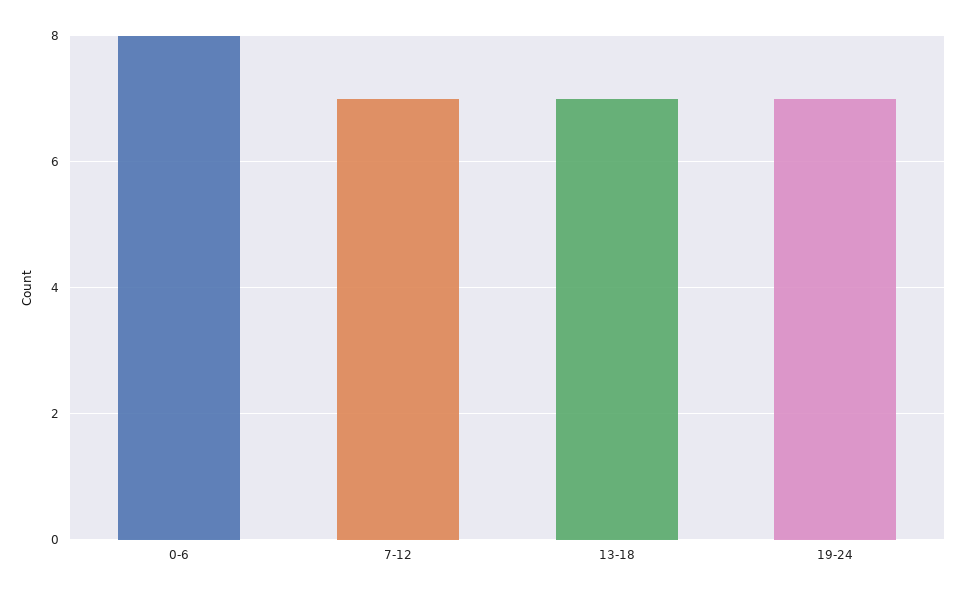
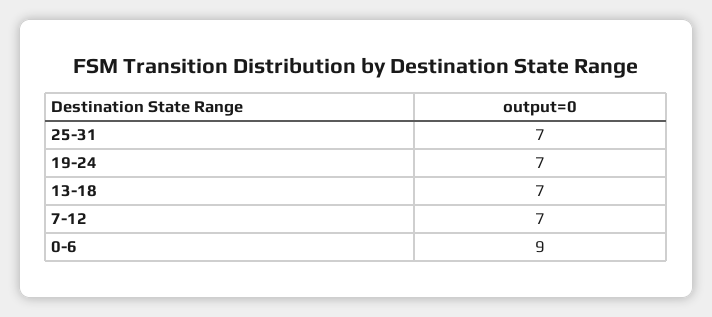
0-6: 8 -> 9
25-31: none -> 7

